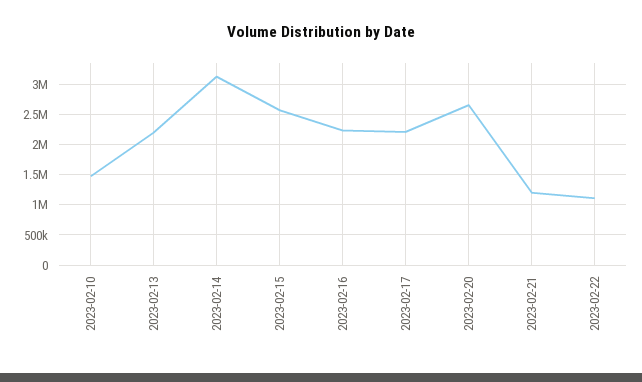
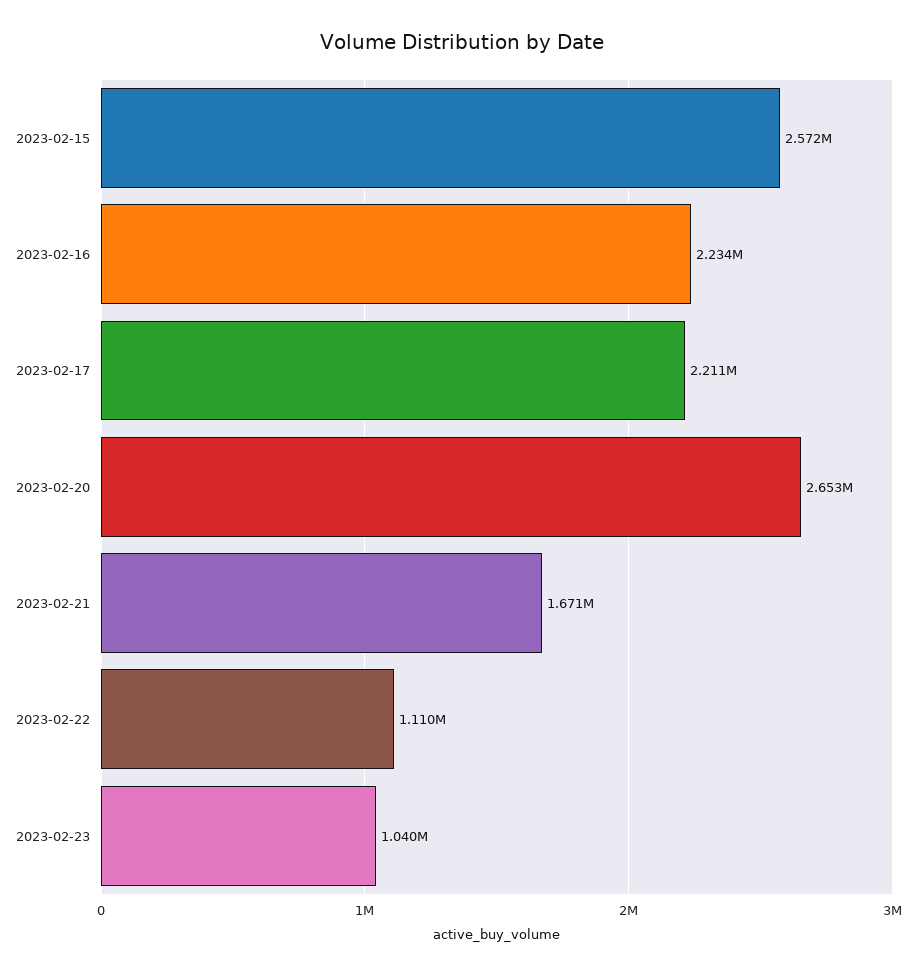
2023-02-10: 1500000 -> none
2023-02-13: 2200000 -> none
2023-02-14: 3100000 -> none
2023-02-21: 1200000 -> 1671000
2023-02-23: none -> 1040000

